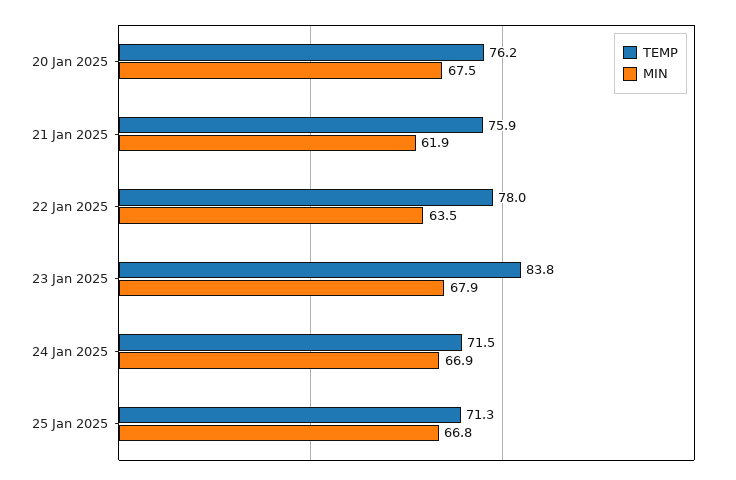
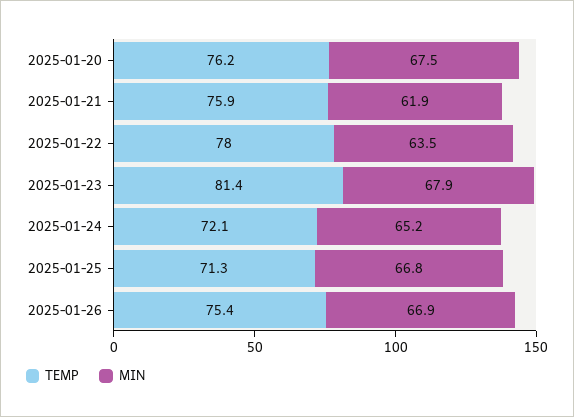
TEMP, 23 Jan 2025: 83.8 -> 81.4
TEMP, 24 Jan 2025: 71.5 -> 72.1
MIN, 24 Jan 2025: 66.9 -> 65.2
TEMP, 2025-01-26: none -> 75.4
MIN, 2025-01-26: none -> 66.9

